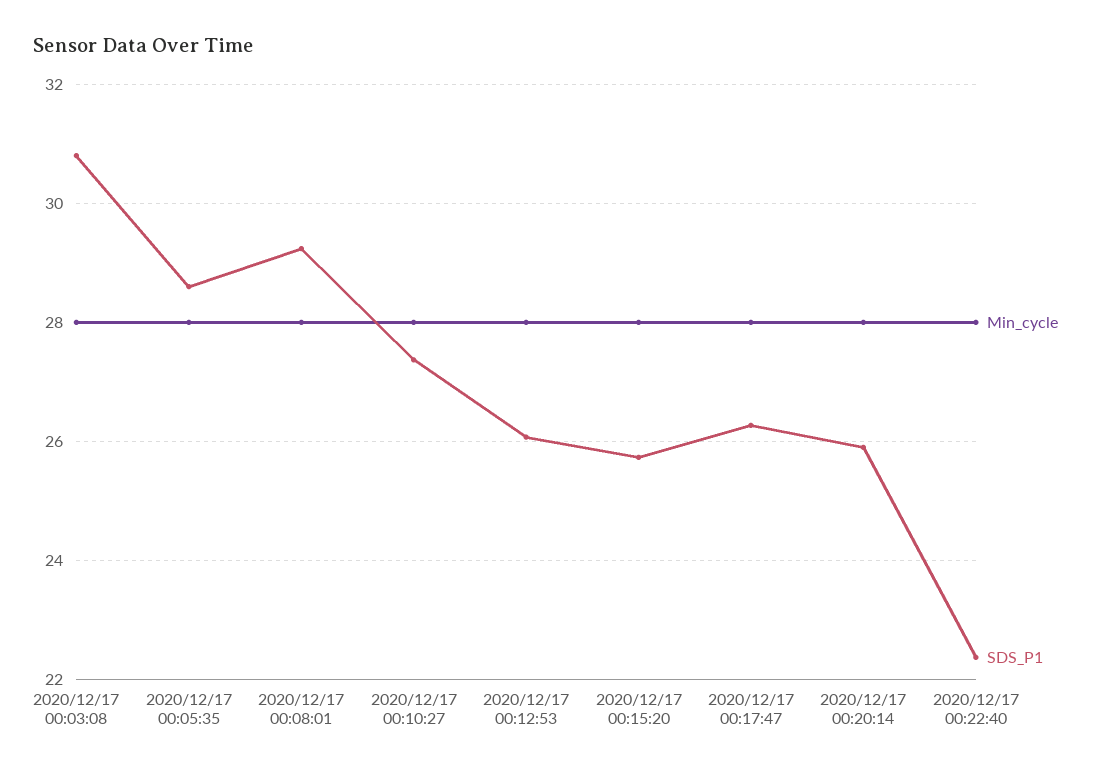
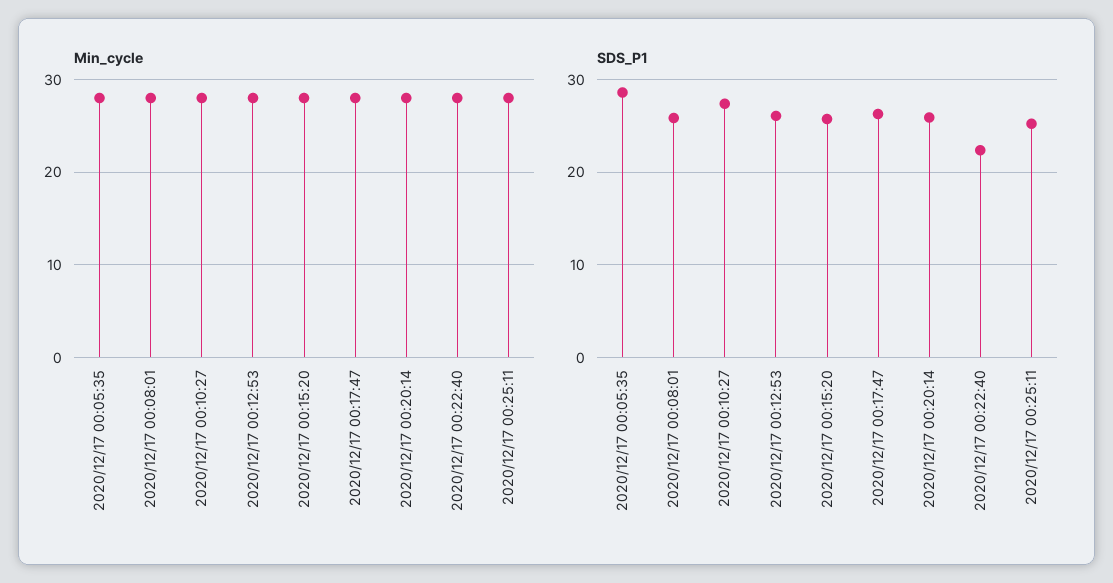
Min_cycle, 2020/12/17 00:03:08: 28 -> none
SDS_P1, 2020/12/17 00:03:08: 30.8 -> none
SDS_P1, 2020/12/17 00:08:01: 29.2 -> 26
Min_cycle, 2020/12/17 00:25:11: none -> 28
SDS_P1, 2020/12/17 00:25:11: none -> 25

